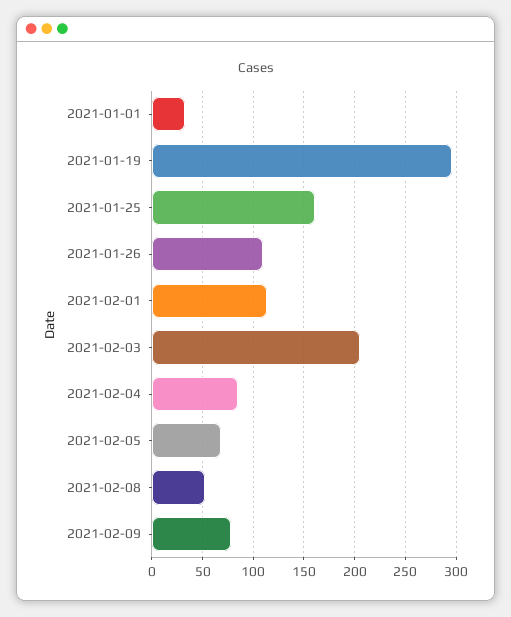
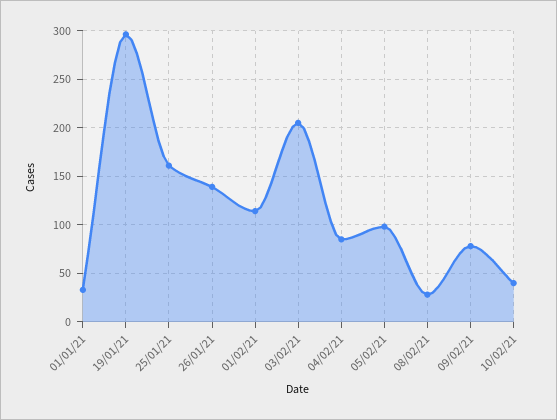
2021-01-26: 110 -> 140
2021-02-05: 70 -> 100
2021-02-08: 50 -> 30
10/02/21: none -> 40

